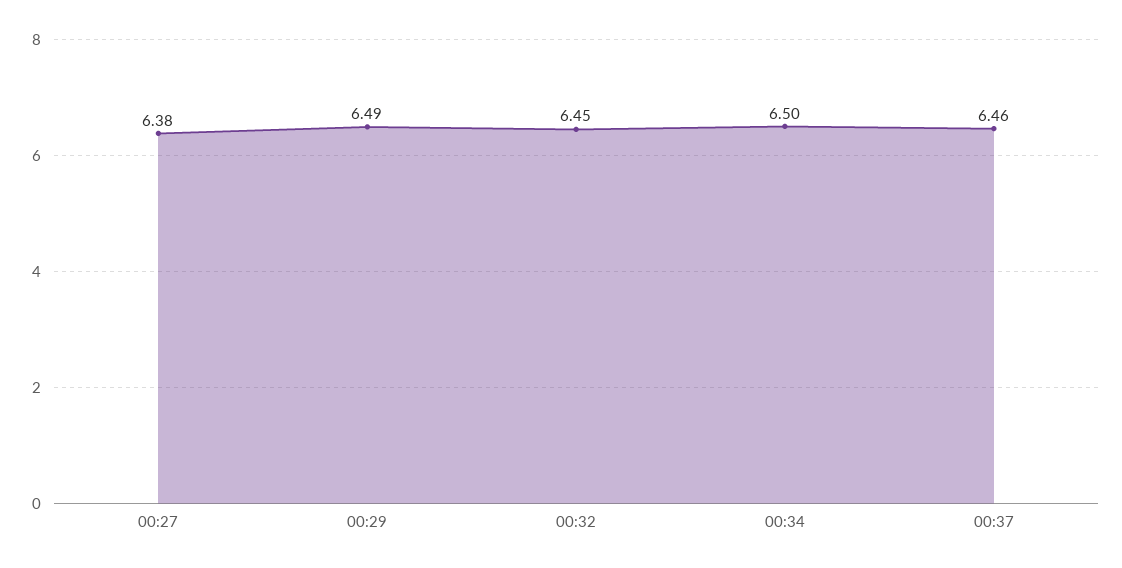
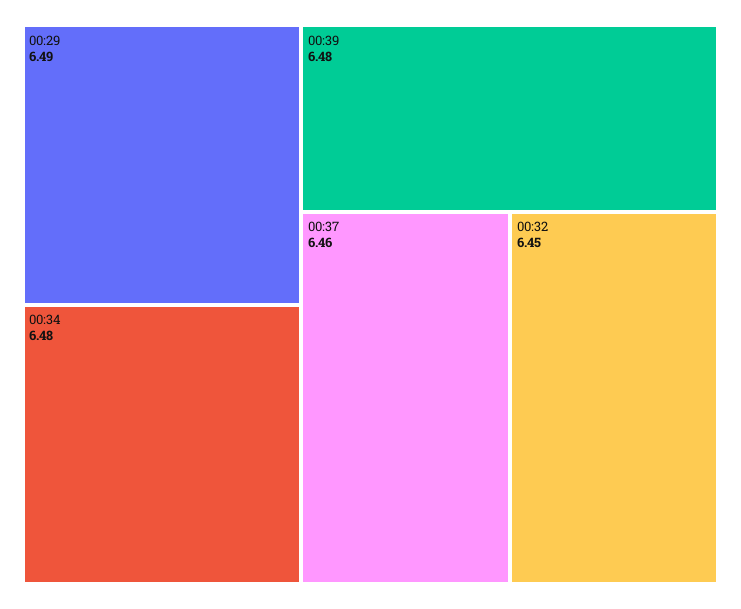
00:27: 6.38 -> none
00:34: 6.5 -> 6.48
00:39: none -> 6.48

